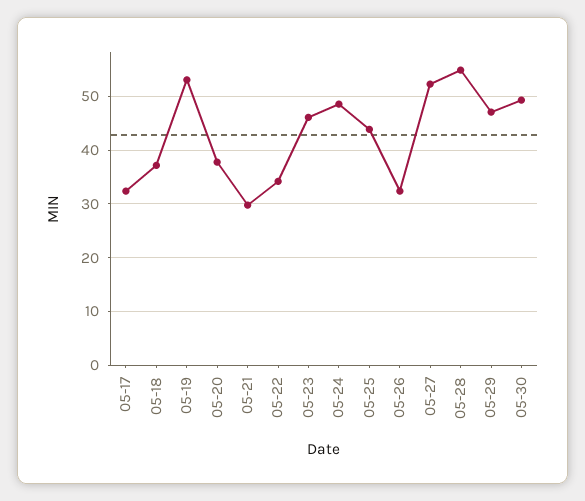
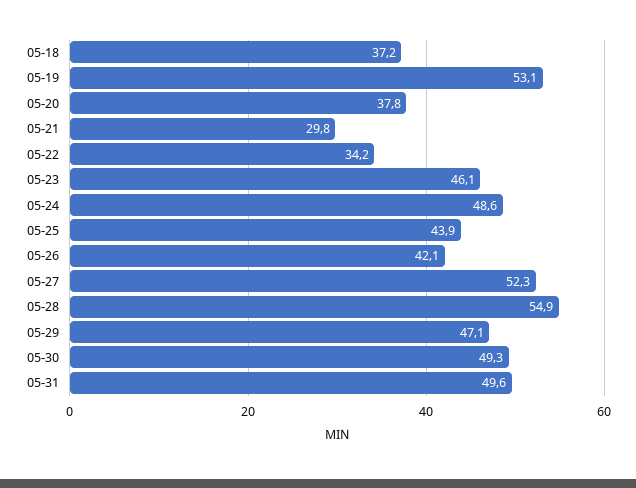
05-17: 32 -> none
05-26: 32 -> 42.1
05-31: none -> 49.6

